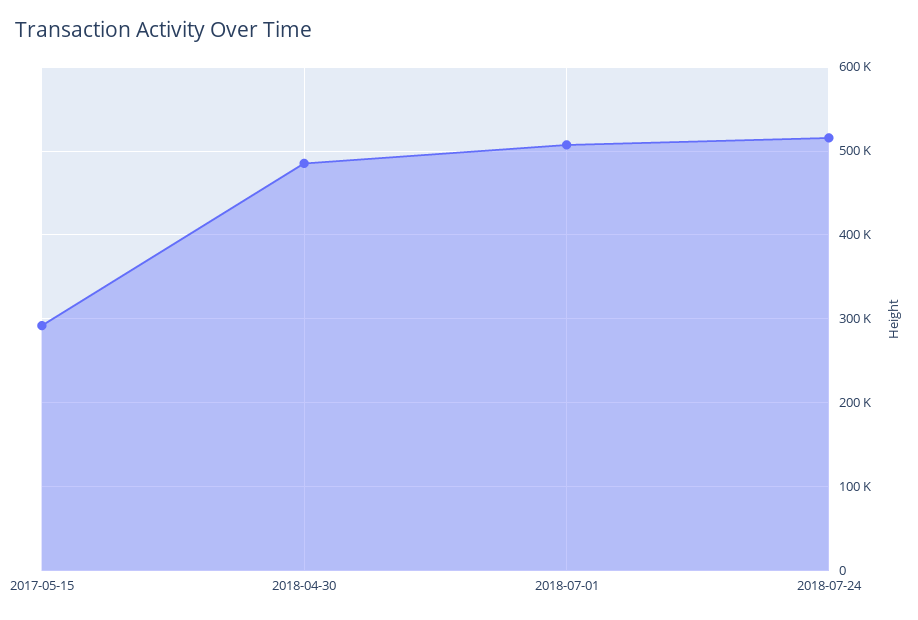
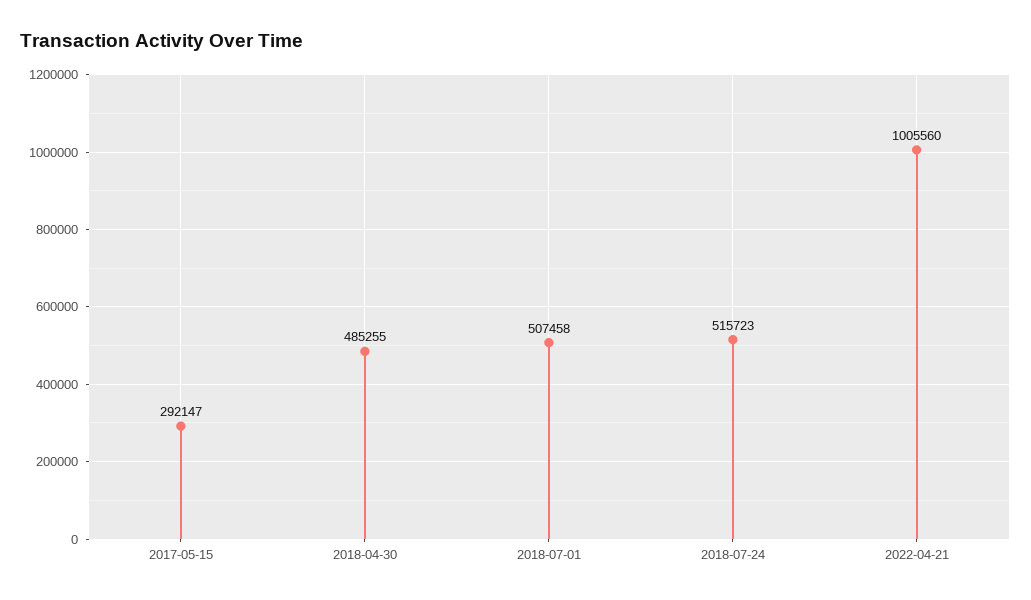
2022-04-21: none -> 1005560

